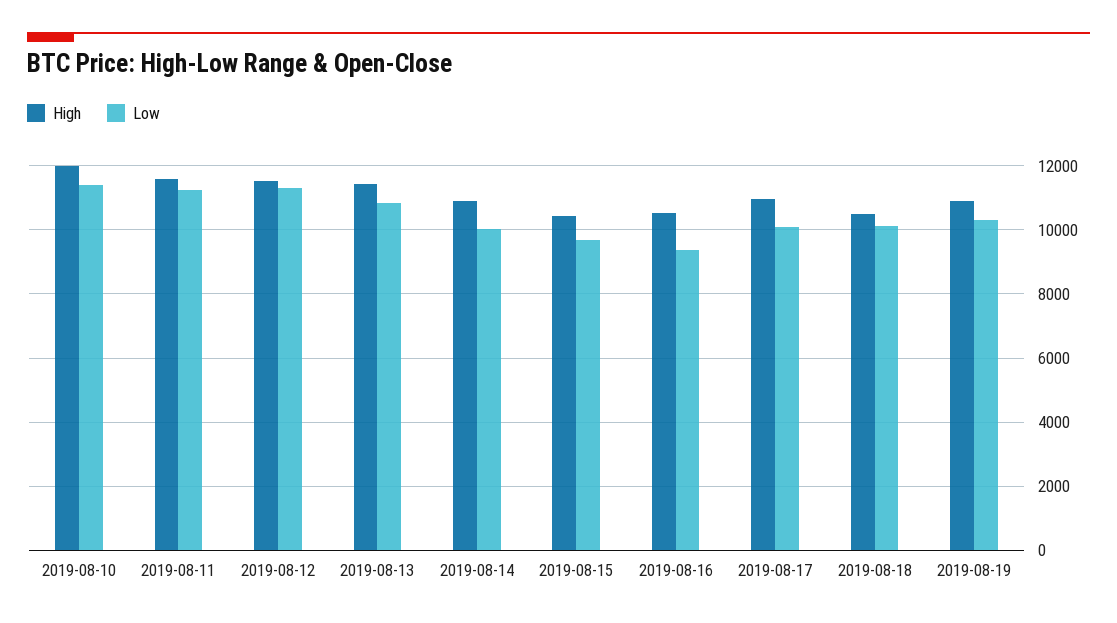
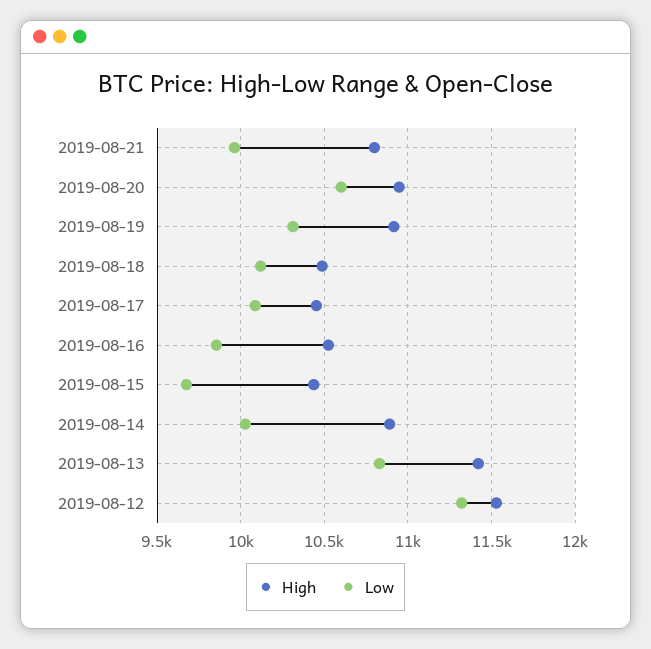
High, 2019-08-10: 12000 -> none
Low, 2019-08-10: 11400 -> none
High, 2019-08-11: 11600 -> none
Low, 2019-08-11: 11200 -> none
Low, 2019-08-16: 9400 -> 9850
High, 2019-08-17: 11000 -> 10450
High, 2019-08-21: none -> 10800
Low, 2019-08-21: none -> 9950
High, 2019-08-20: none -> 10950
Low, 2019-08-20: none -> 10600

